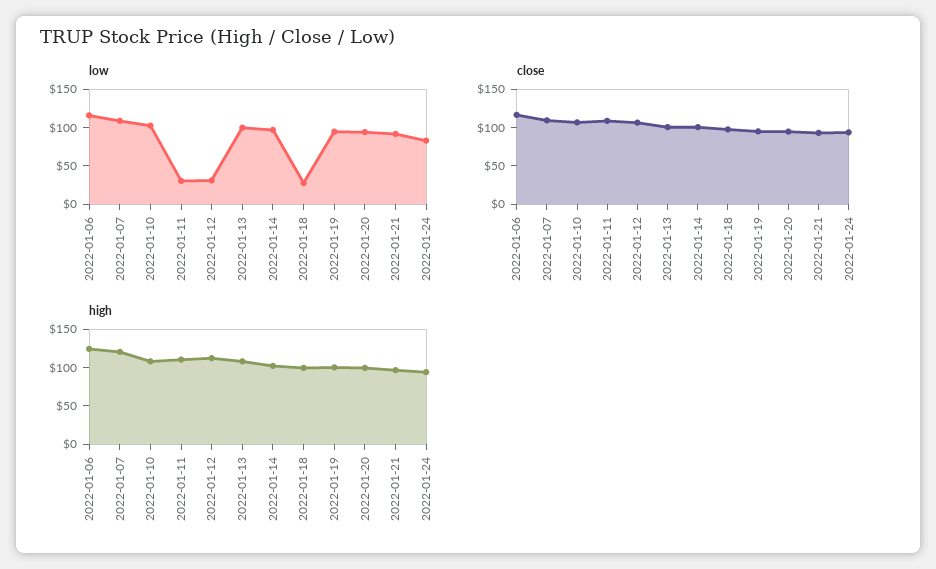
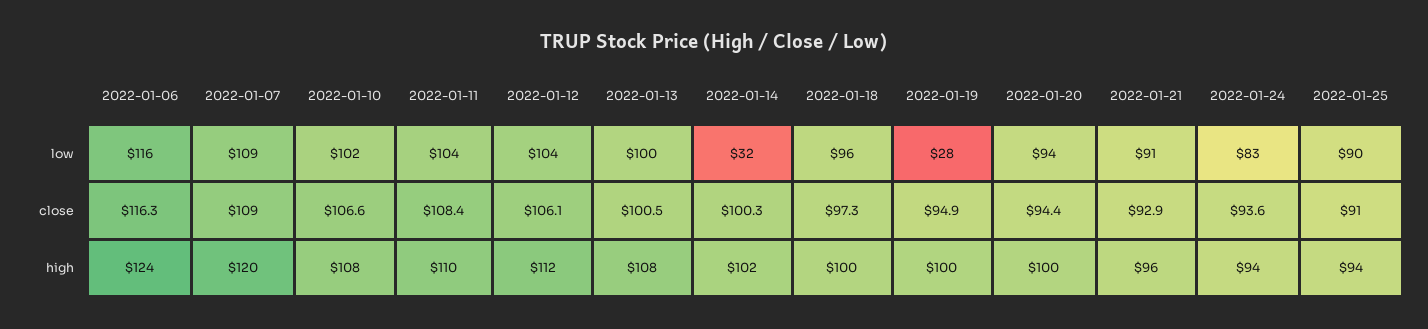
low, 2022-01-11: 25 -> 104
low, 2022-01-12: 25 -> 104
low, 2022-01-14: 100 -> 32
low, 2022-01-18: 25 -> 96
low, 2022-01-19: 100 -> 28
low, 2022-01-25: none -> 90
close, 2022-01-25: none -> 91
high, 2022-01-25: none -> 94

